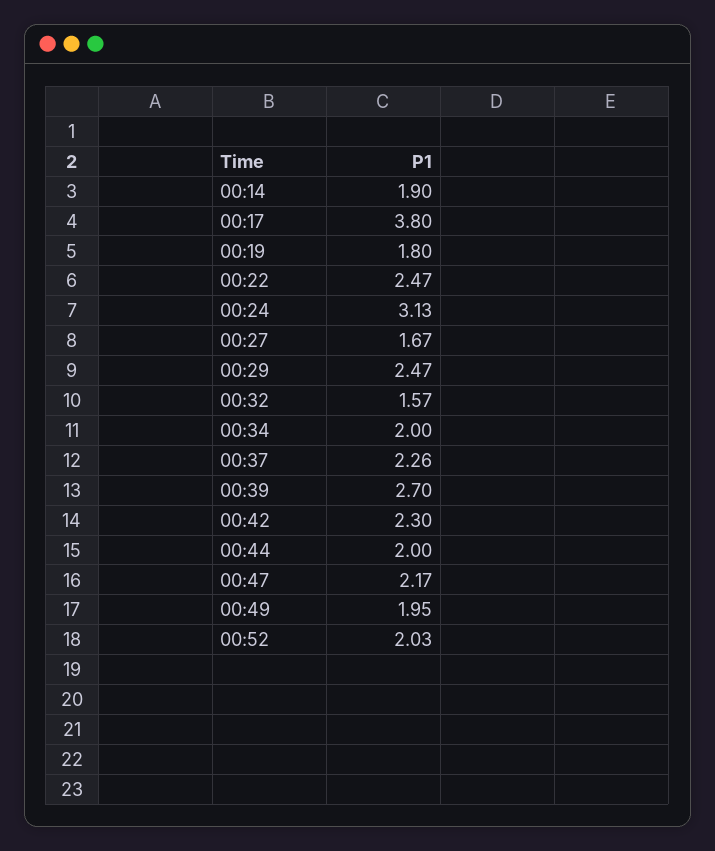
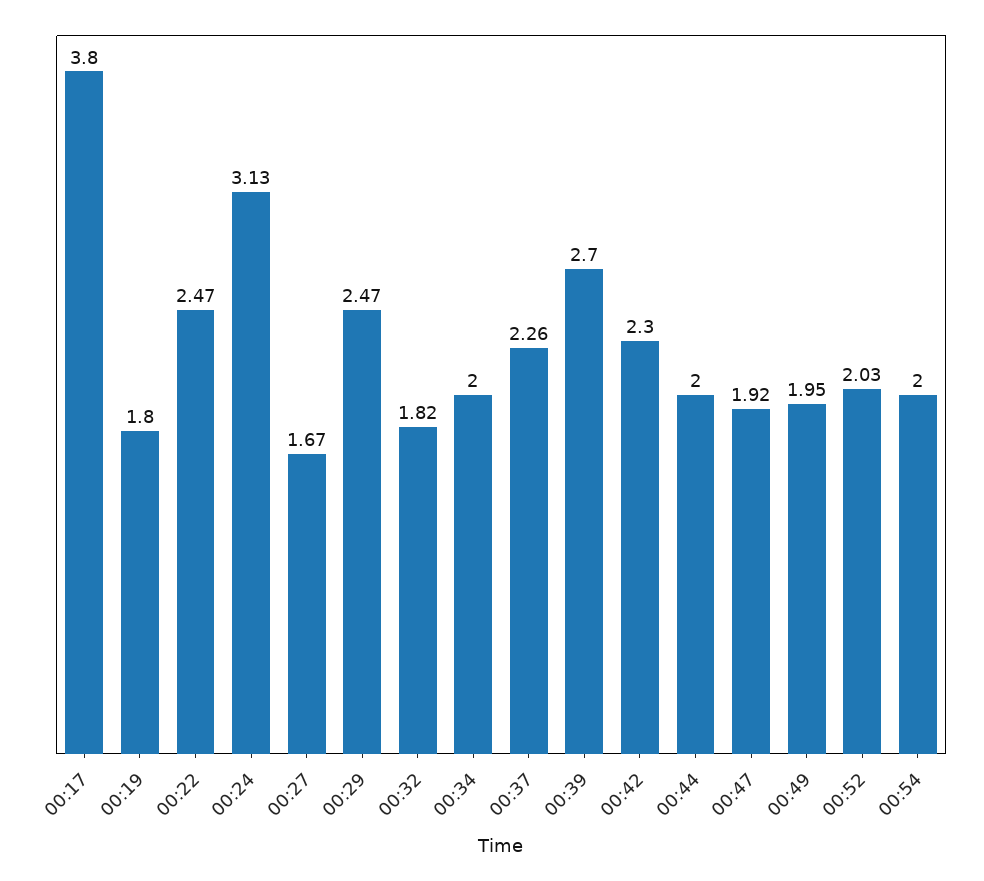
00:14: 1.9 -> none
00:32: 1.57 -> 1.82
00:47: 2.17 -> 1.92
00:54: none -> 2

